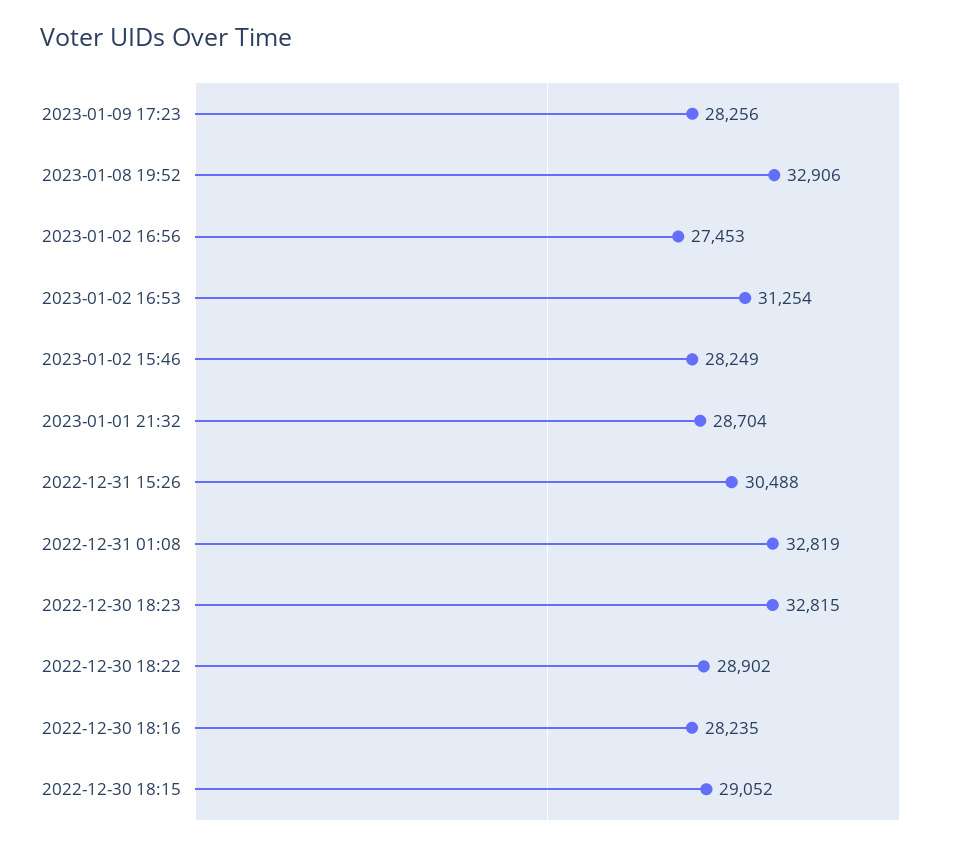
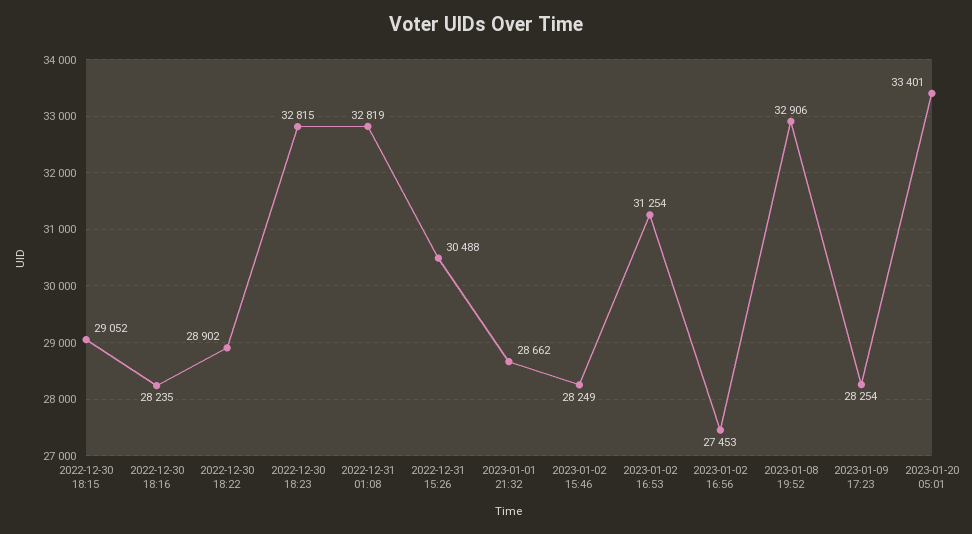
2023-01-09 17:23: 28256 -> 28254
2023-01-01 21:32: 28704 -> 28662
2023-01-20 05:01: none -> 33401

